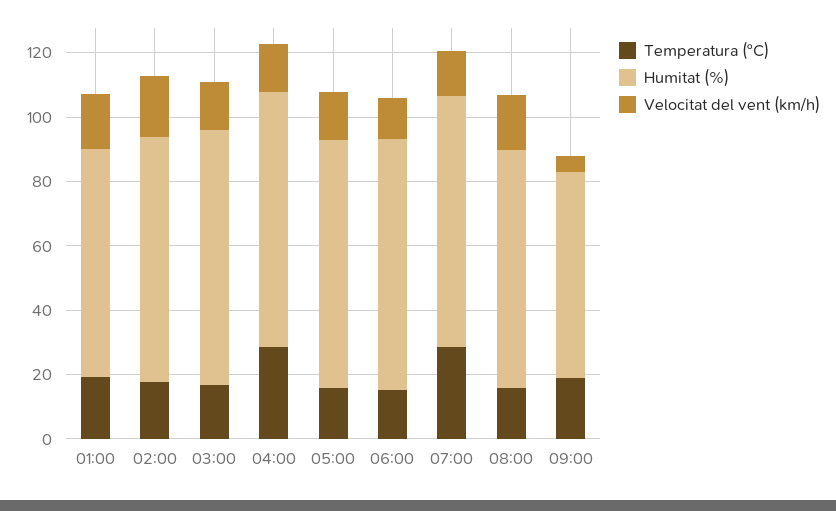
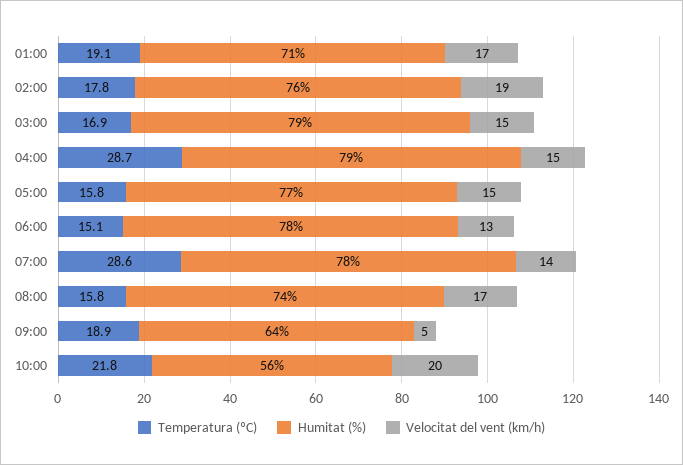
Temperatura (ºC), 10:00: none -> 21.8
Humitat (%), 10:00: none -> 56
Velocitat del vent (km/h), 10:00: none -> 20

